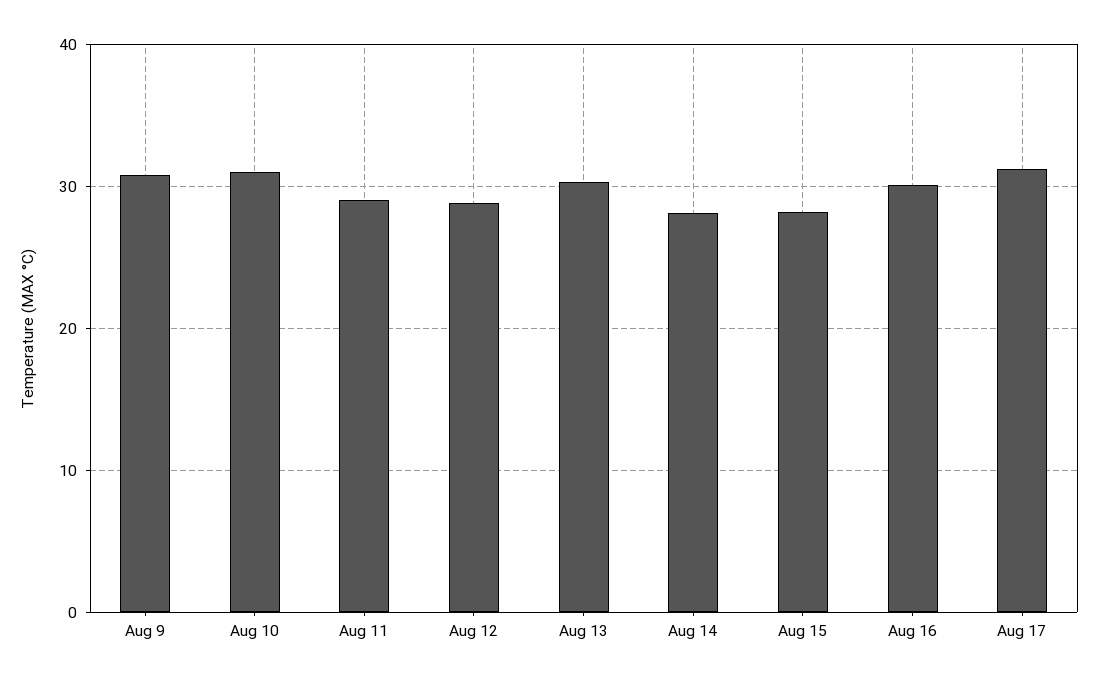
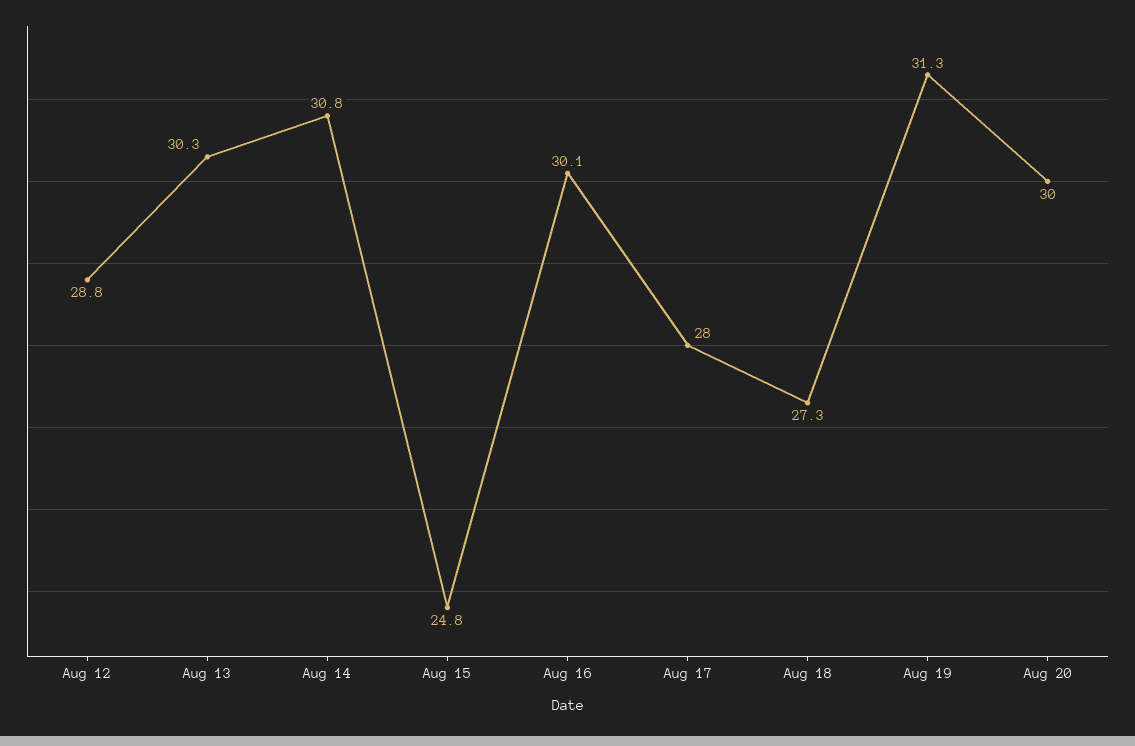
Aug 9: 31 -> none
Aug 10: 31 -> none
Aug 11: 29 -> none
Aug 14: 28 -> 30.8
Aug 15: 28 -> 24.8
Aug 17: 31 -> 28
Aug 18: none -> 27.3
Aug 19: none -> 31.3
Aug 20: none -> 30

